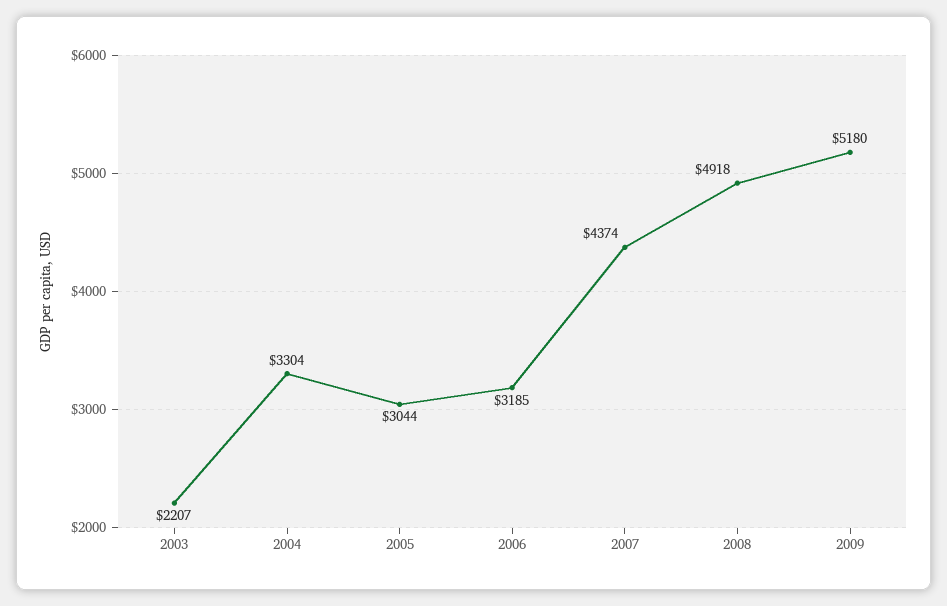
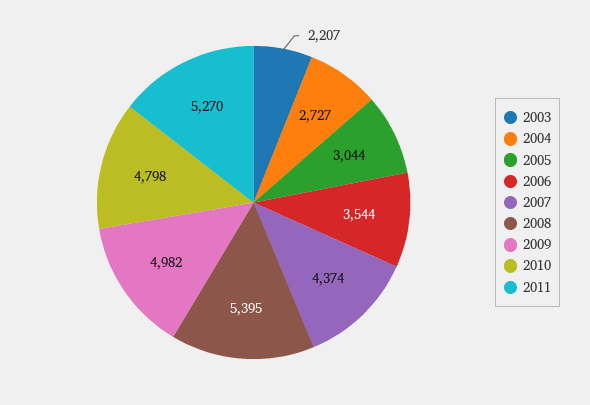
2004: 3304 -> 2727
2006: 3185 -> 3544
2008: 4918 -> 5395
2009: 5180 -> 4982
2010: none -> 4798
2011: none -> 5270

